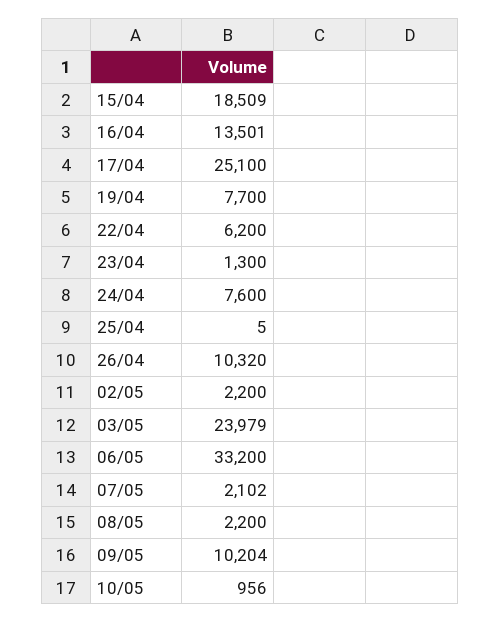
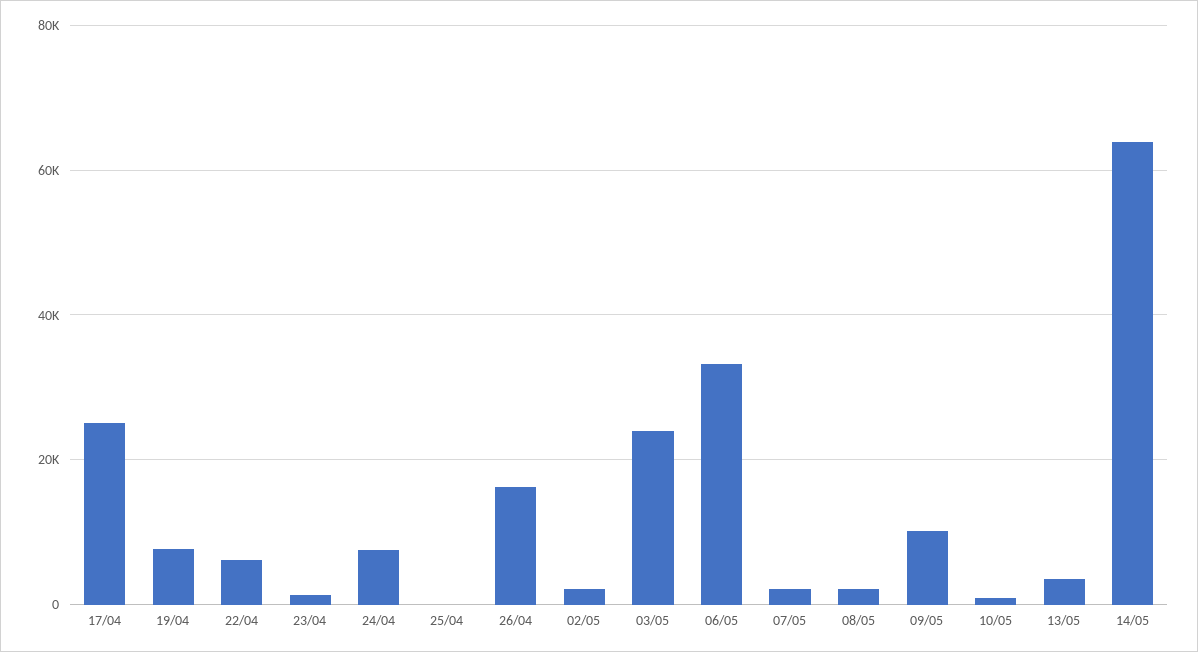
15/04: 18509 -> none
16/04: 13501 -> none
26/04: 10320 -> 16000
13/05: none -> 4000
14/05: none -> 64000

